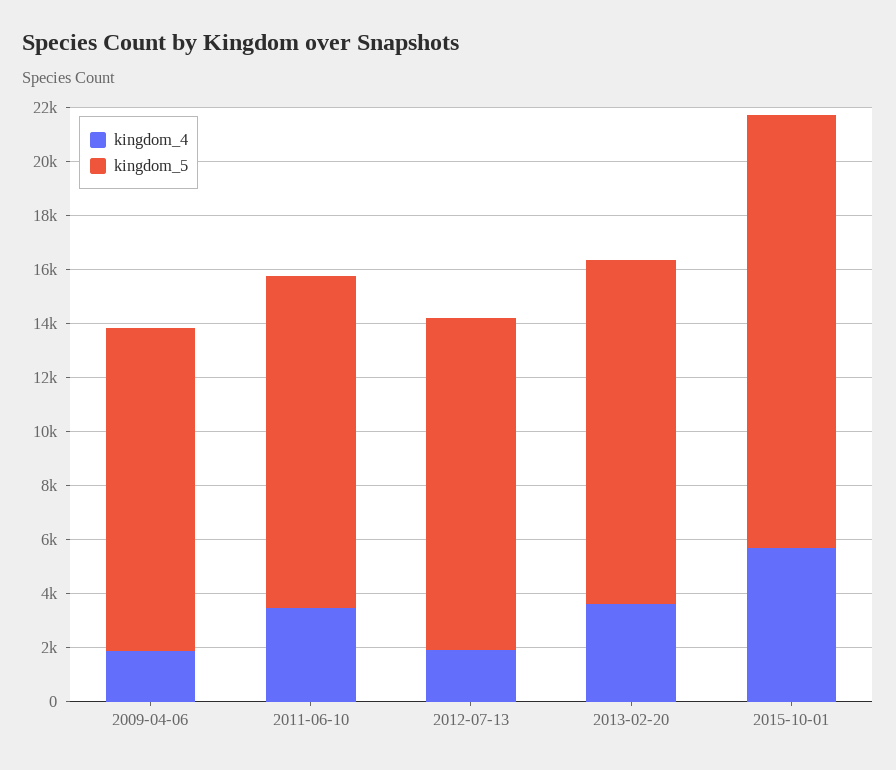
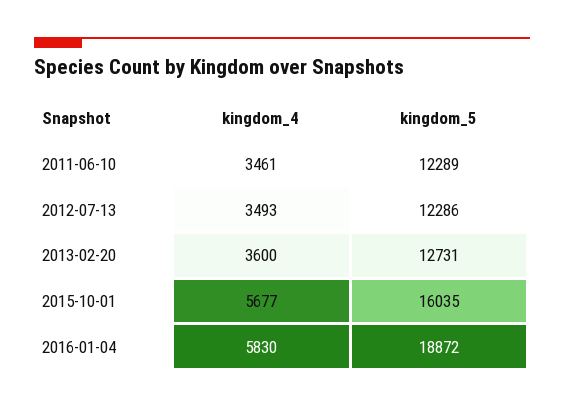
kingdom_4, 2009-04-06: 2000 -> none
kingdom_5, 2009-04-06: 12000 -> none
kingdom_4, 2012-07-13: 2000 -> 3493
kingdom_4, 2016-01-04: none -> 5830
kingdom_5, 2016-01-04: none -> 18872

